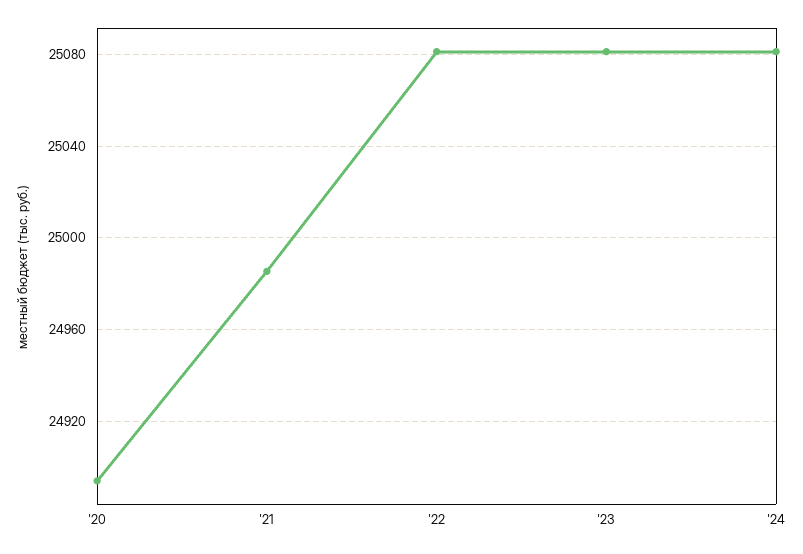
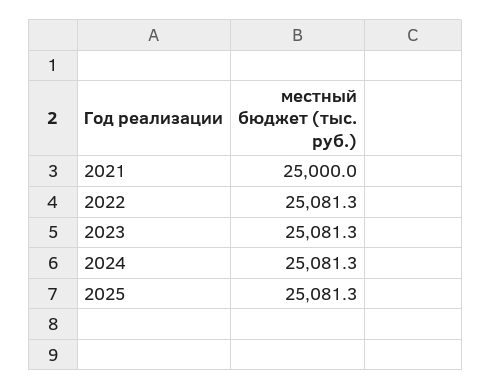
'20: 24895 -> none
'21: 24985 -> 25000
2025: none -> 25081.3

